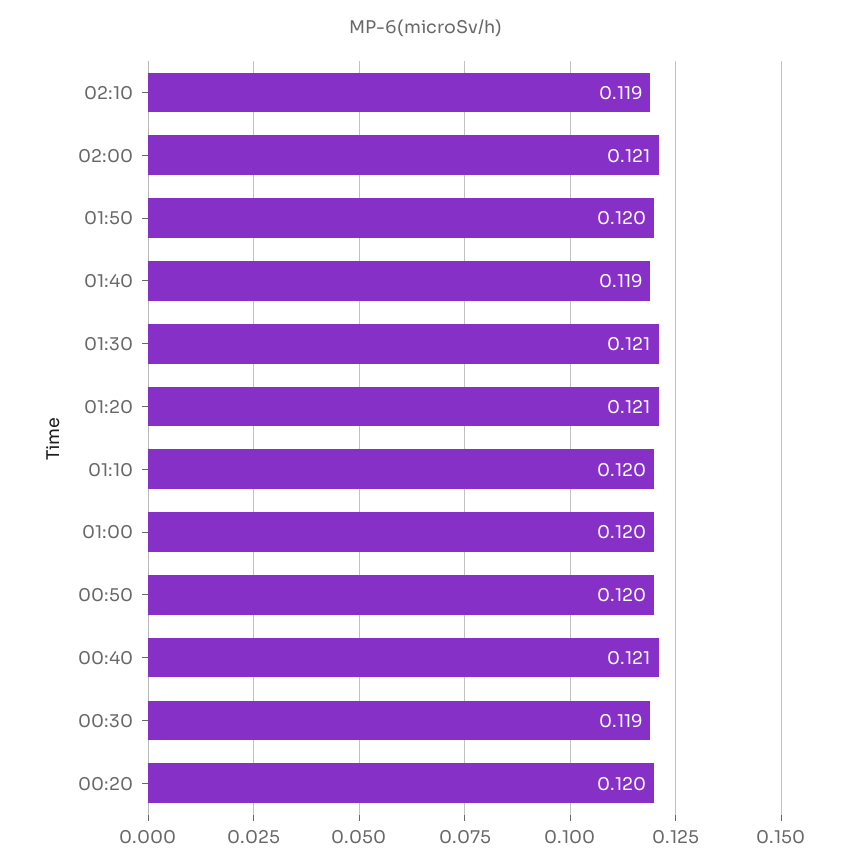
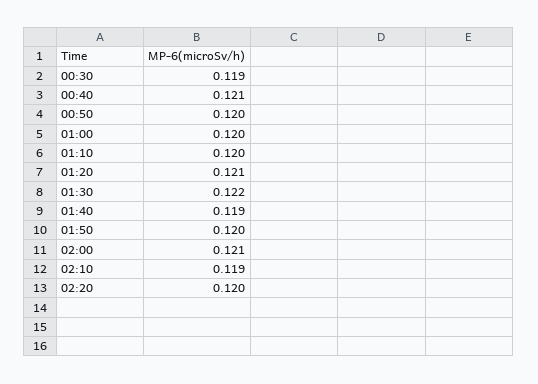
01:30: 0.121 -> 0.122
00:20: 0.12 -> none
02:20: none -> 0.12

